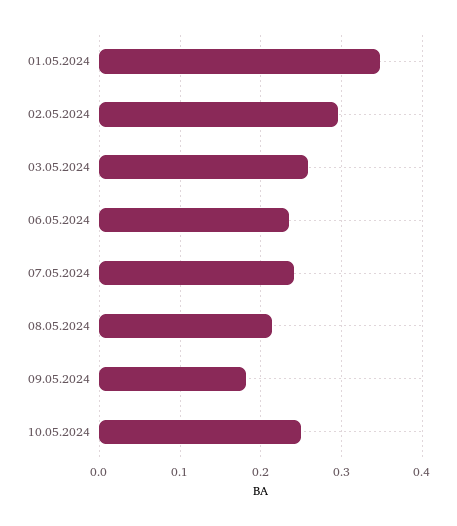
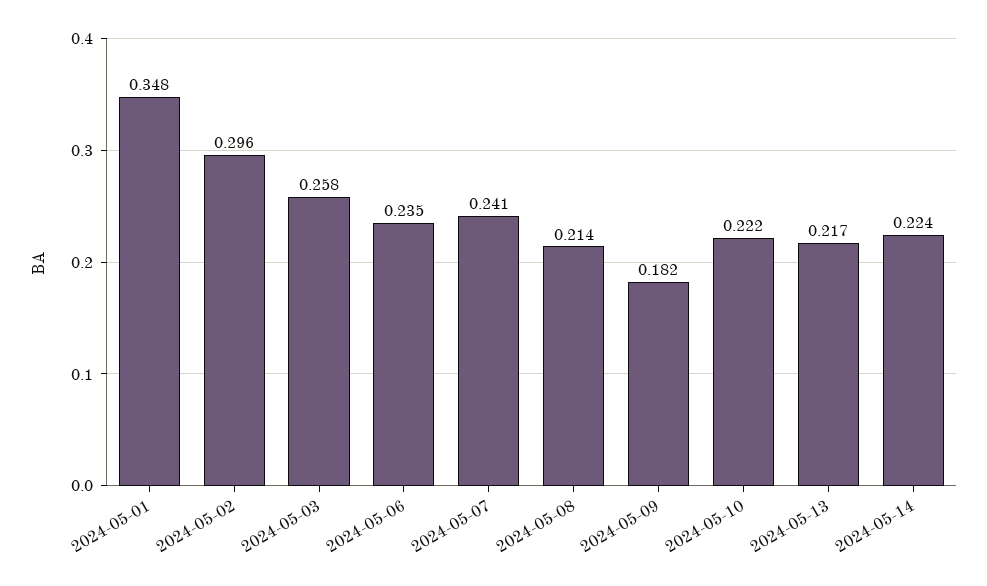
10.05.2024: 0.25 -> 0.222
2024-05-13: none -> 0.217
2024-05-14: none -> 0.224

